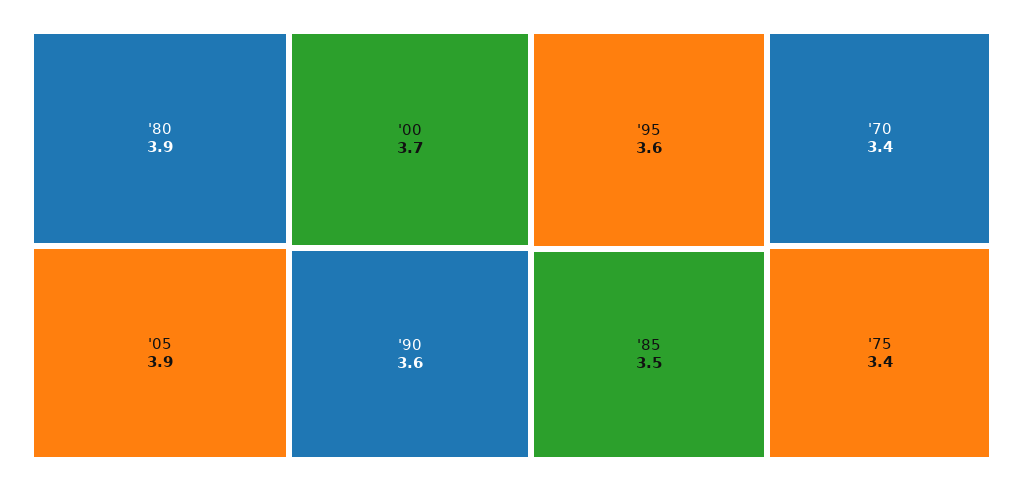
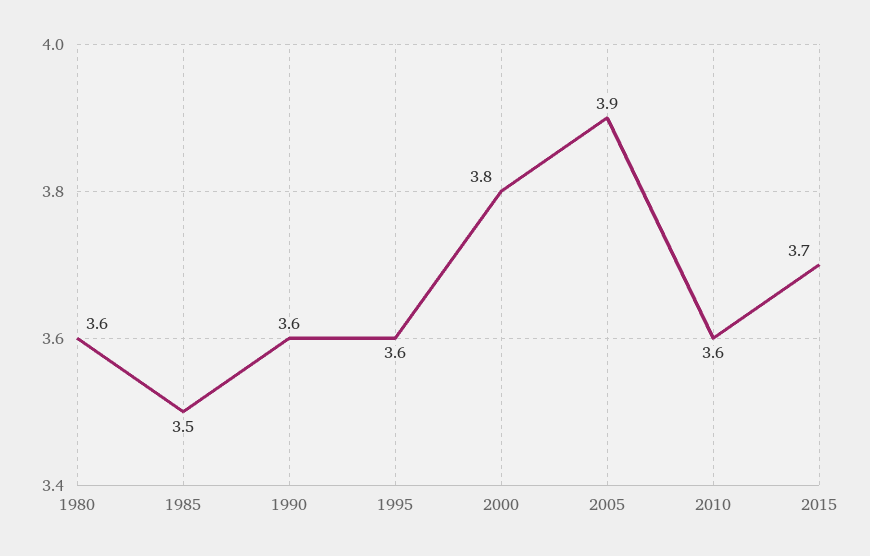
'80: 3.9 -> 3.6
'00: 3.7 -> 3.8
'70: 3.4 -> none
'75: 3.4 -> none
2010: none -> 3.6
2015: none -> 3.7

